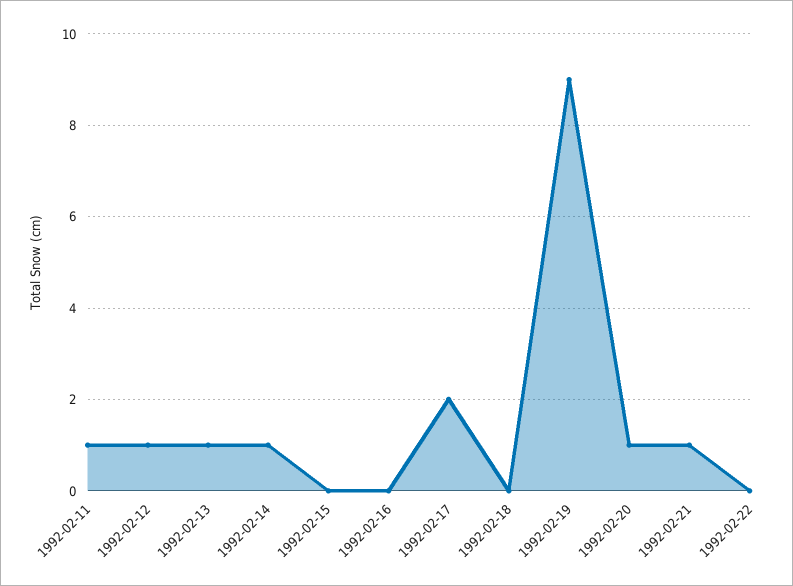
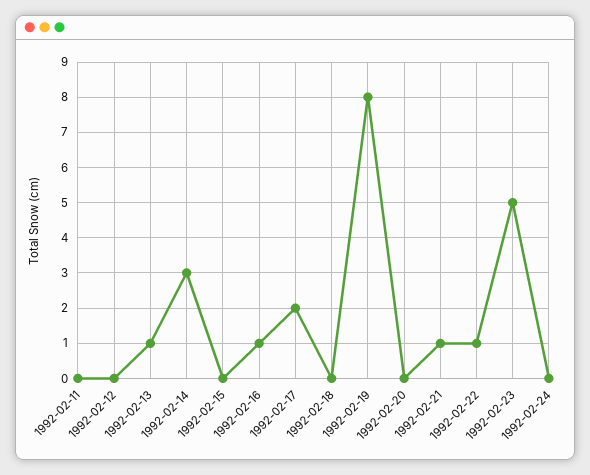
1992-02-11: 1 -> 0
1992-02-12: 1 -> 0
1992-02-14: 1 -> 3
1992-02-16: 0 -> 1
1992-02-19: 9 -> 8
1992-02-20: 1 -> 0
1992-02-22: 0 -> 1
1992-02-23: none -> 5
1992-02-24: none -> 0

